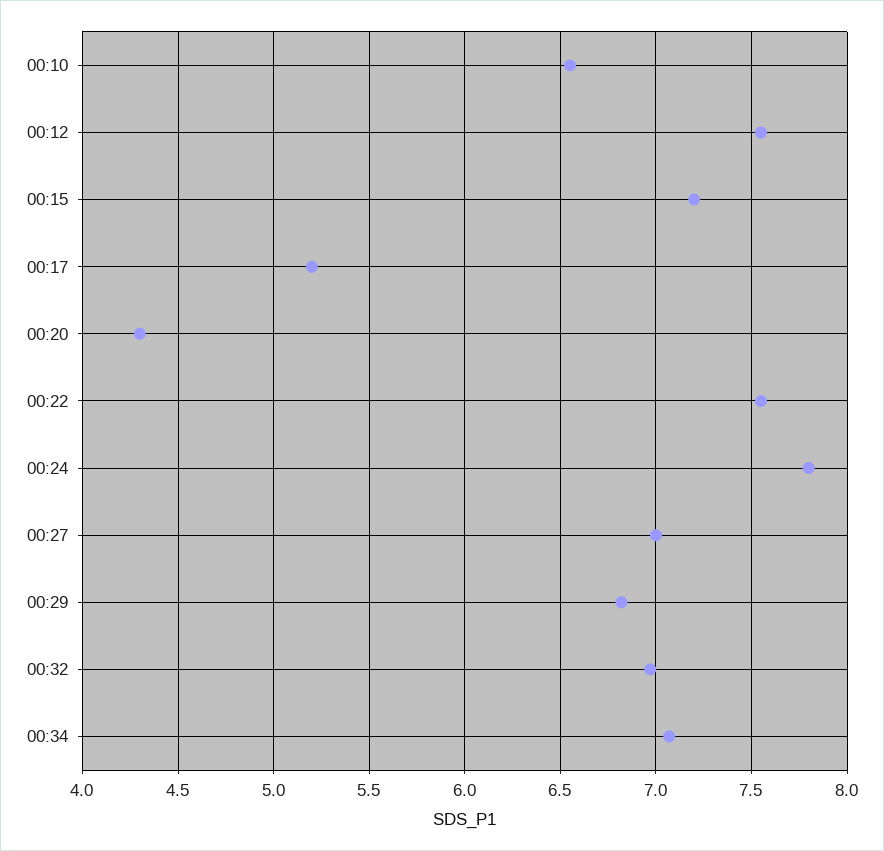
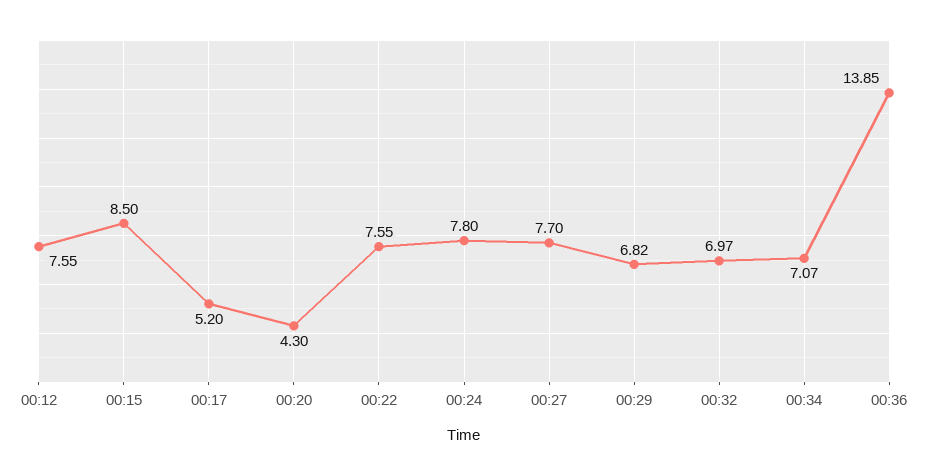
00:10: 6.55 -> none
00:15: 7.2 -> 8.5
00:27: 7 -> 7.7
00:36: none -> 13.85

